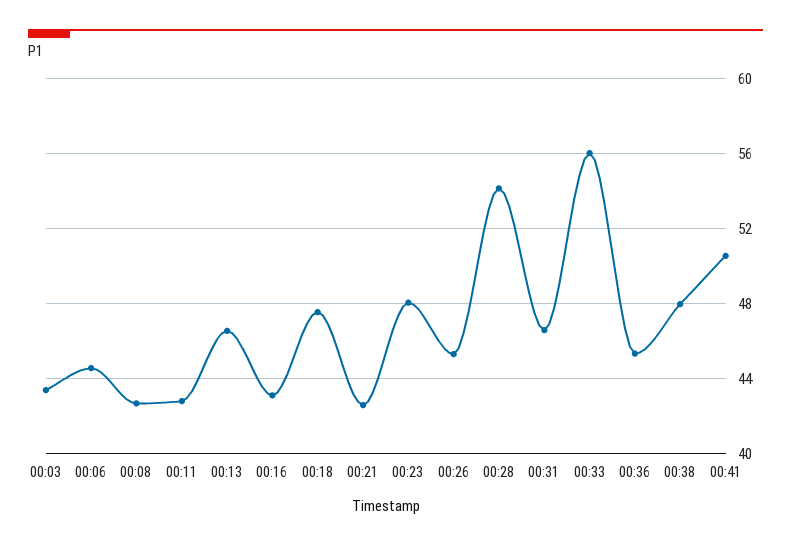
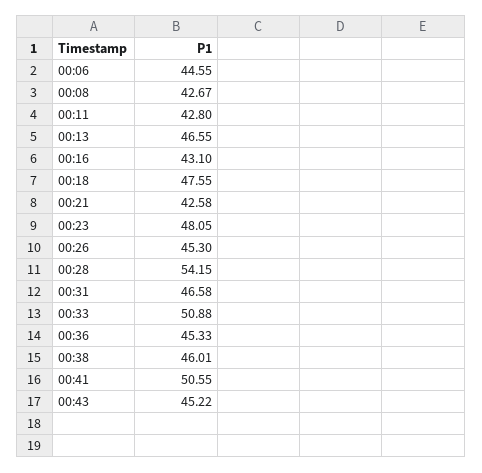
00:03: 43.5 -> none
00:33: 56 -> 50.88
00:38: 48 -> 46.01
00:43: none -> 45.22

